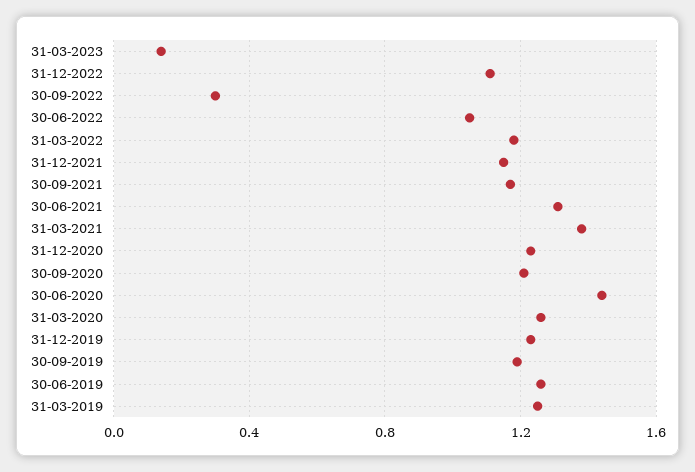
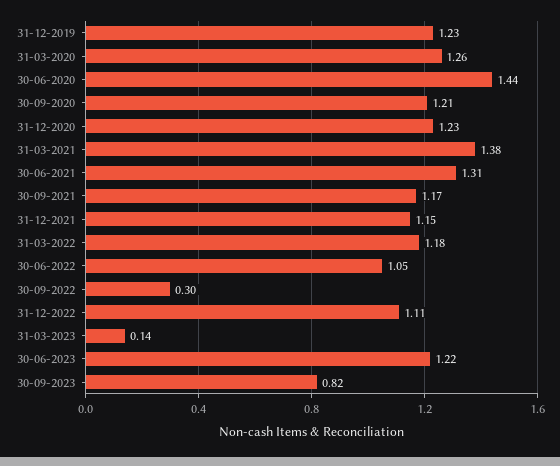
30-09-2019: 1.2 -> none
30-06-2019: 1.25 -> none
31-03-2019: 1.25 -> none
30-06-2023: none -> 1.22
30-09-2023: none -> 0.82

